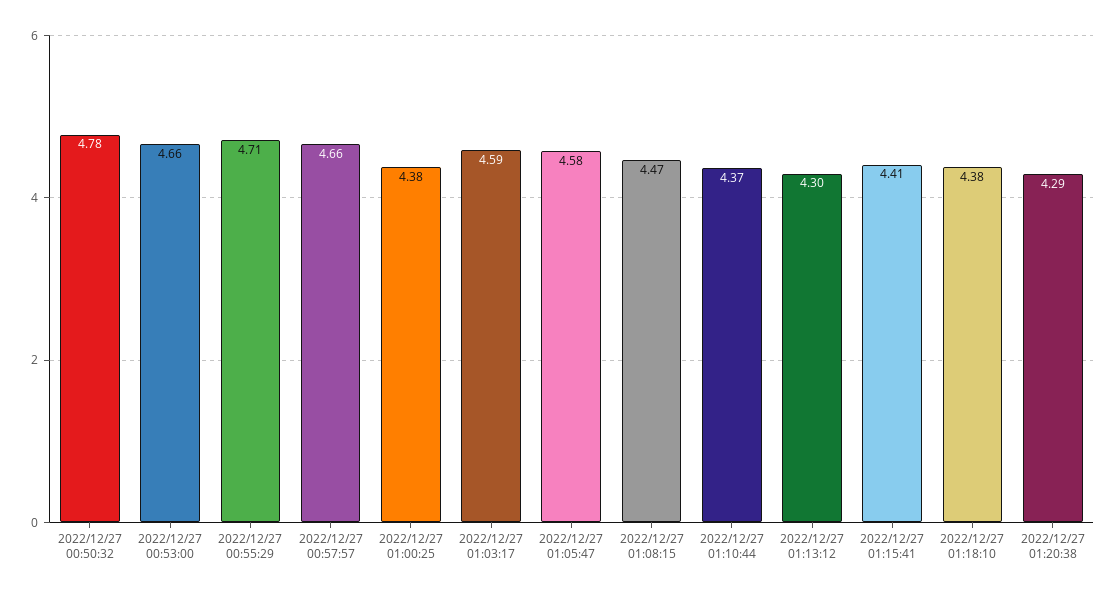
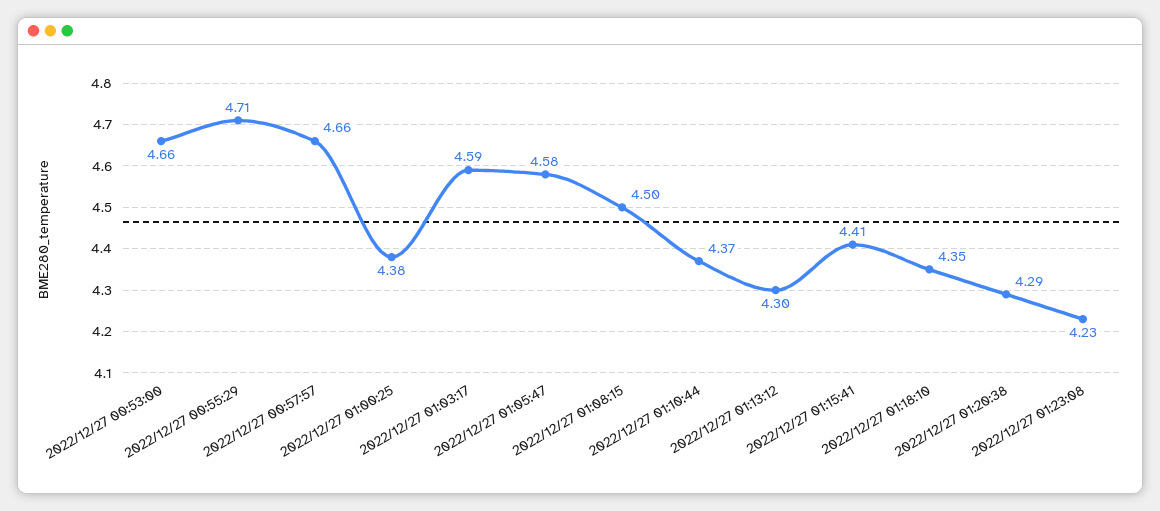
2022/12/27 00:50:32: 4.78 -> none
2022/12/27 01:08:15: 4.47 -> 4.5
2022/12/27 01:18:10: 4.38 -> 4.35
2022/12/27 01:23:08: none -> 4.23

